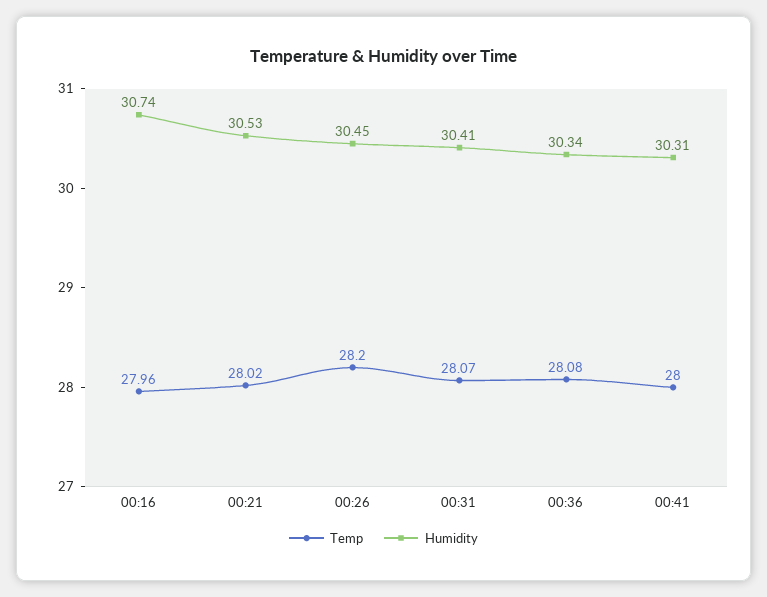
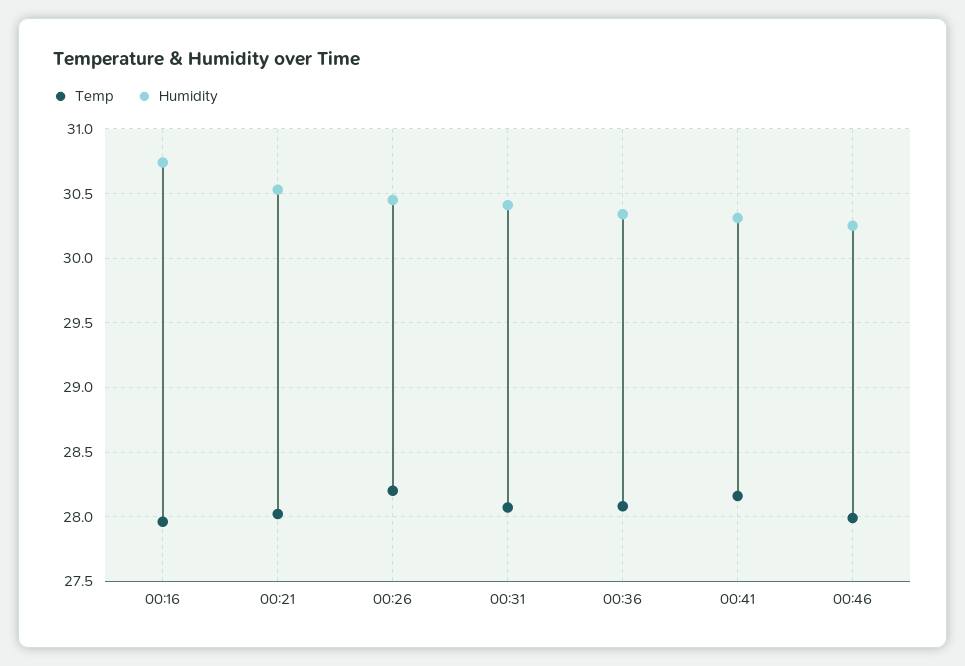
Temp, 00:41: 28 -> 28.15
Temp, 00:46: none -> 28
Humidity, 00:46: none -> 30.25

